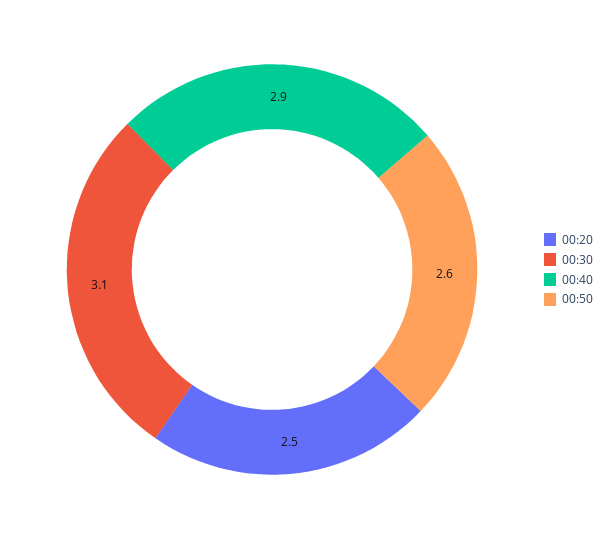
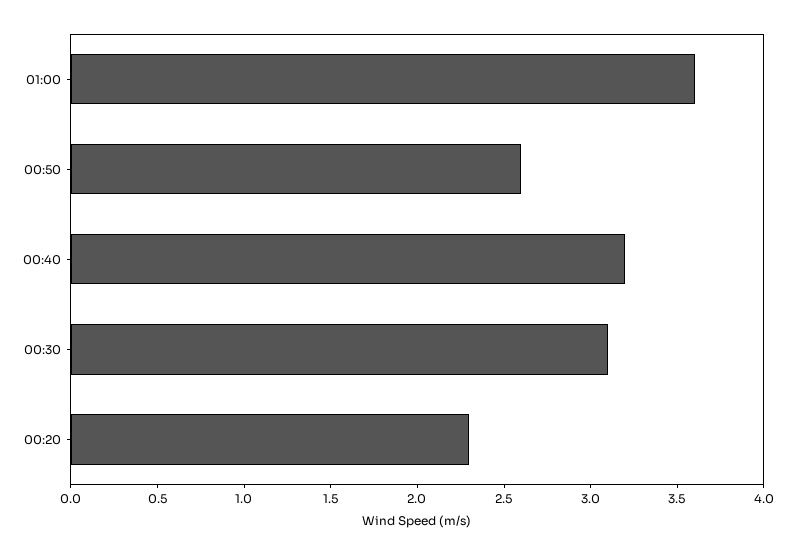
00:20: 2.5 -> 2.3
00:40: 2.9 -> 3.2
01:00: none -> 3.6

